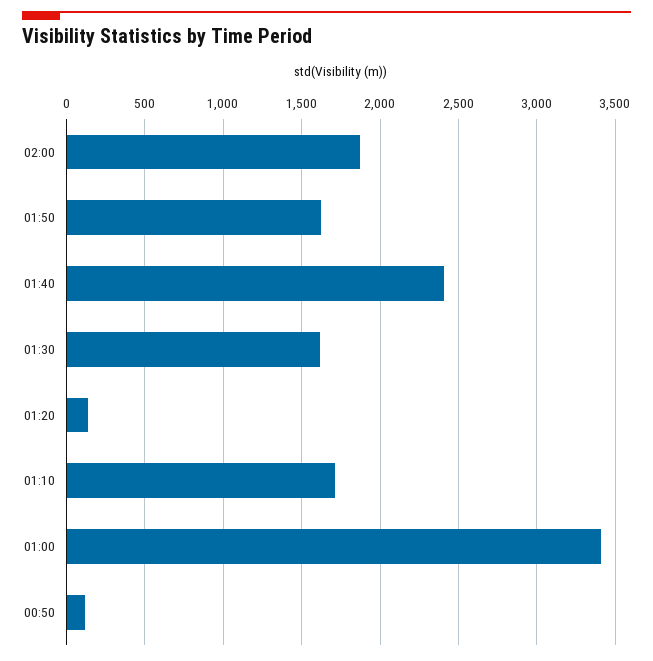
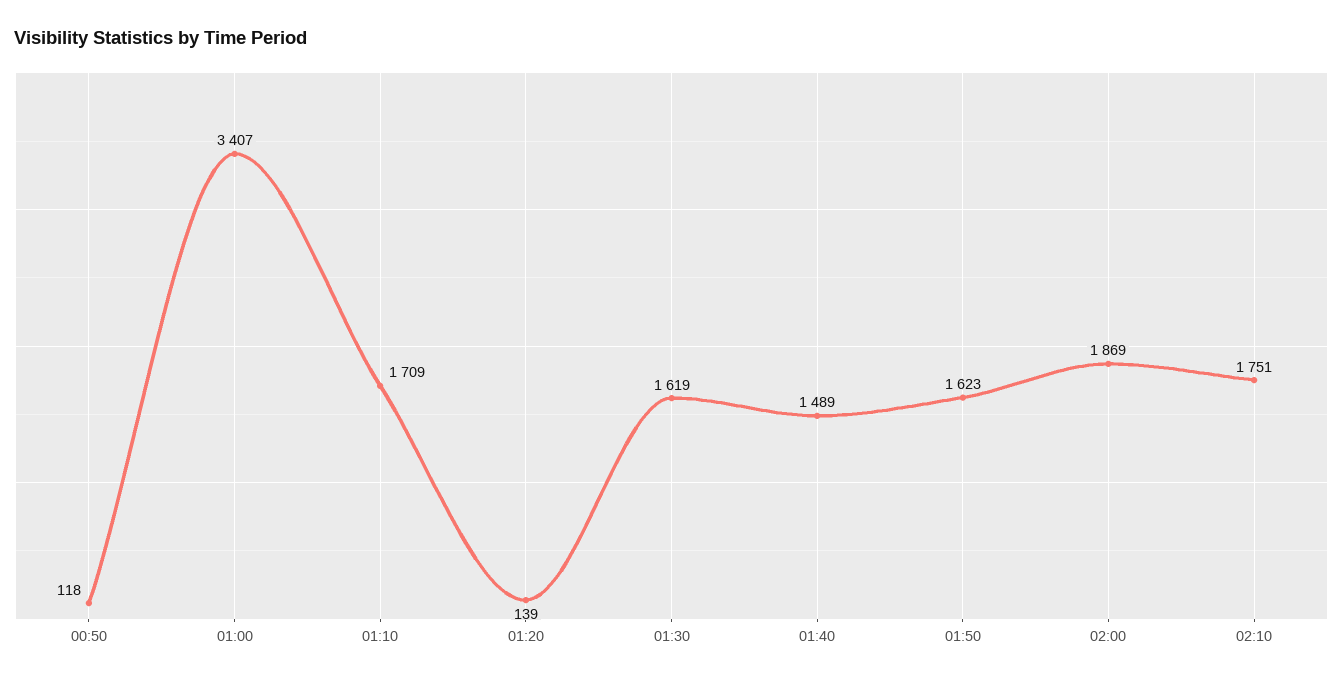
01:40: 2400 -> 1489
02:10: none -> 1751

